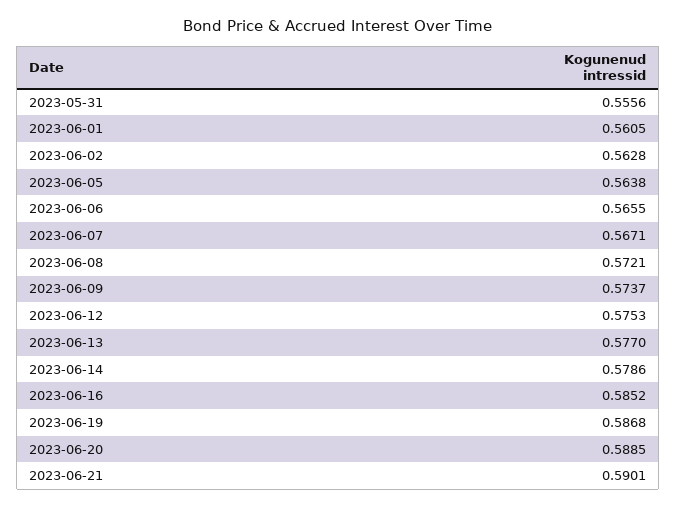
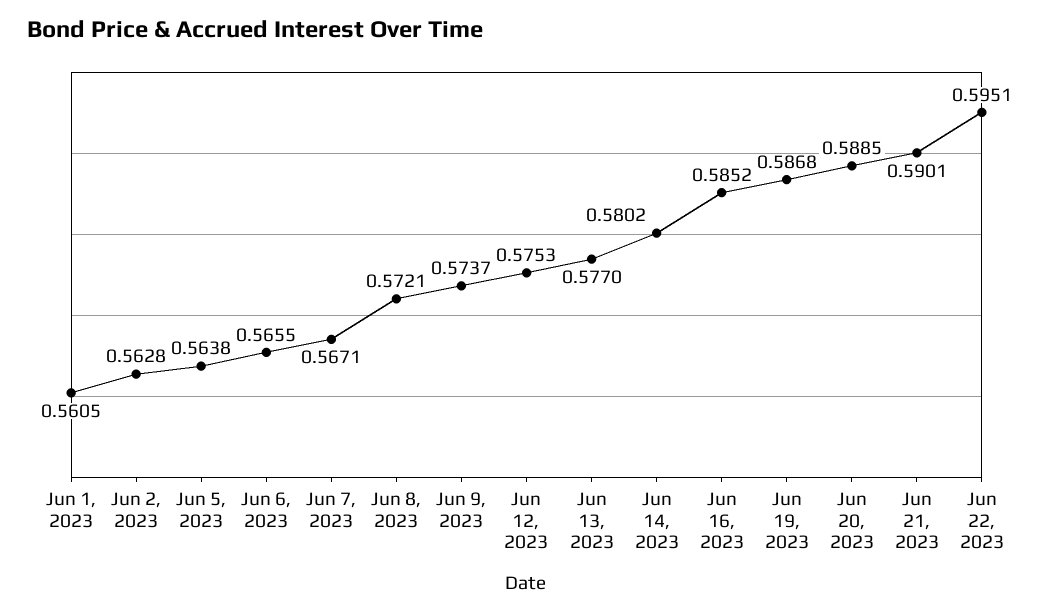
2023-05-31: 0.5556 -> none
2023-06-14: 0.5786 -> 0.5802
Jun 22, 2023: none -> 0.5951

